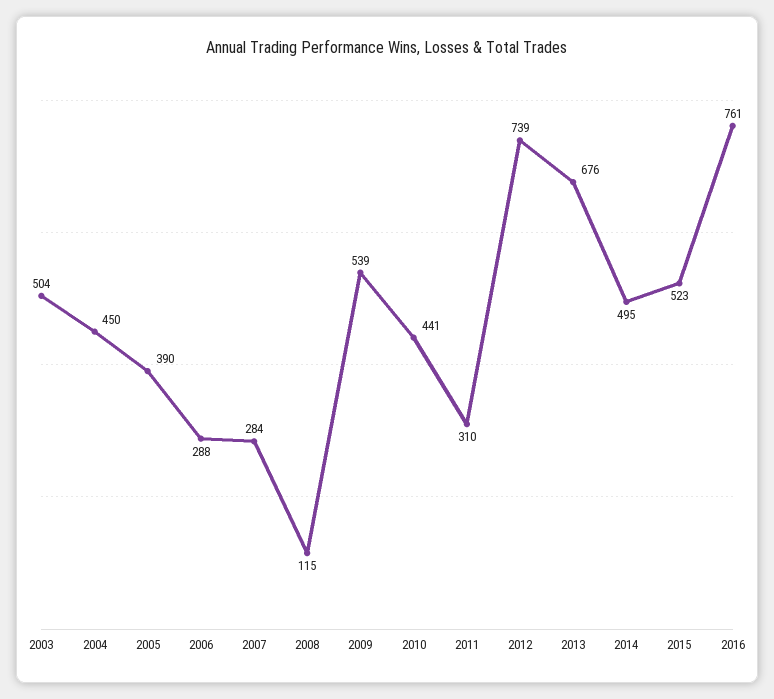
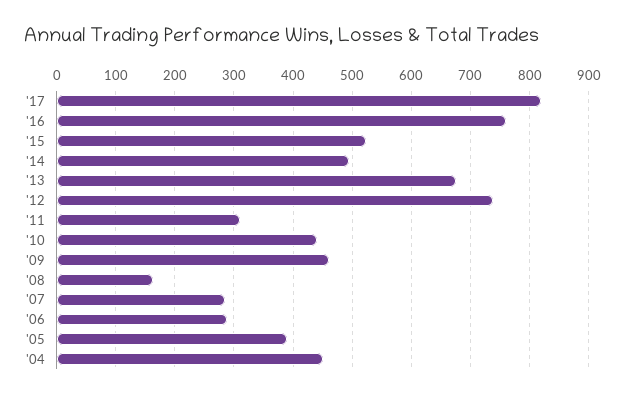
2003: 504 -> none
2008: 115 -> 160
2009: 539 -> 460
'17: none -> 820

